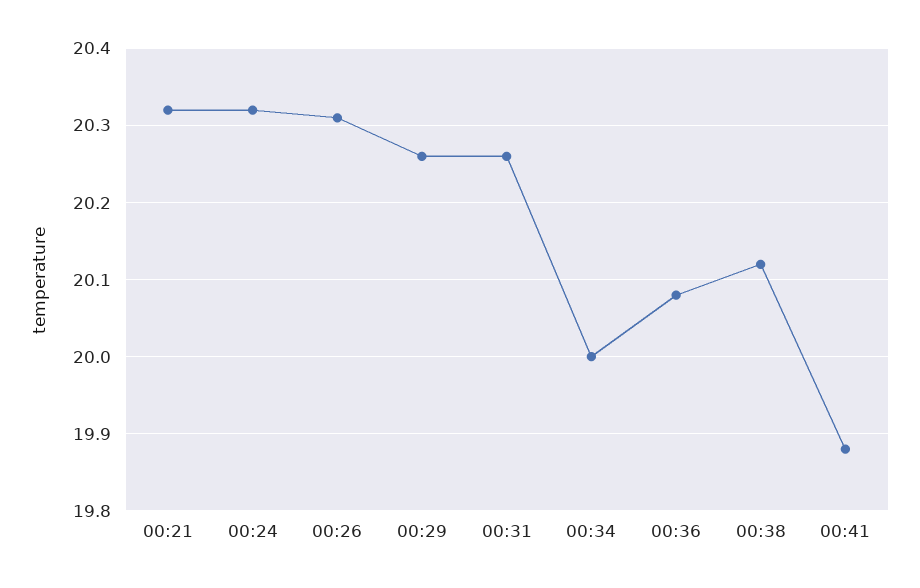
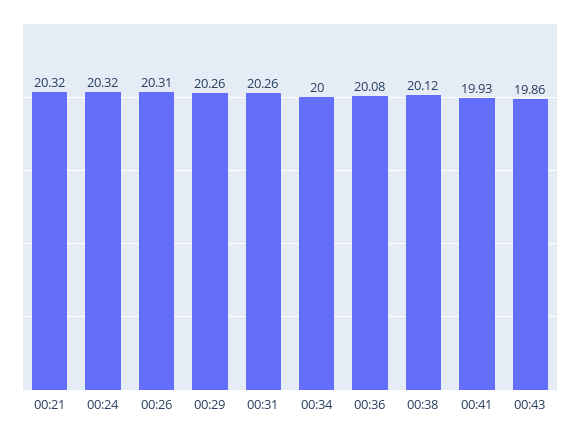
00:41: 19.88 -> 19.93
00:43: none -> 19.86

